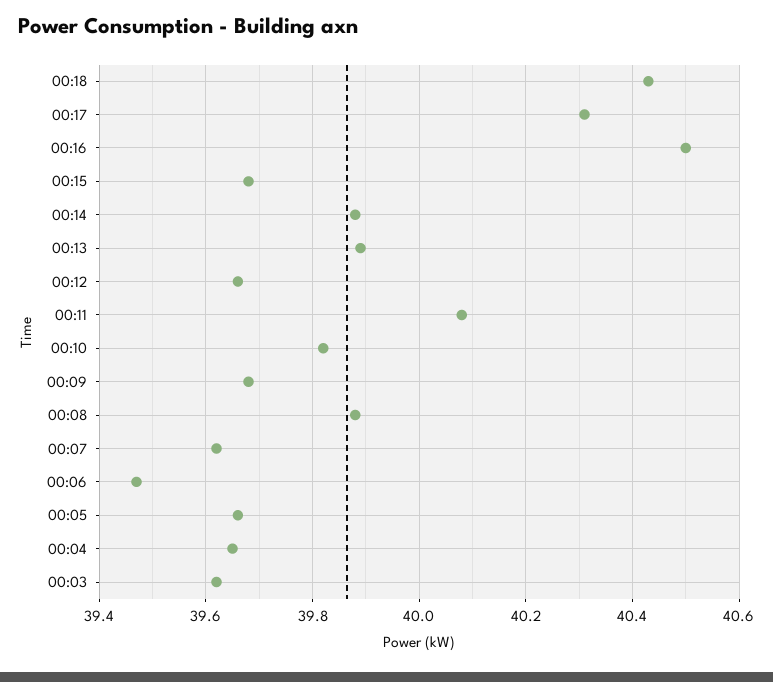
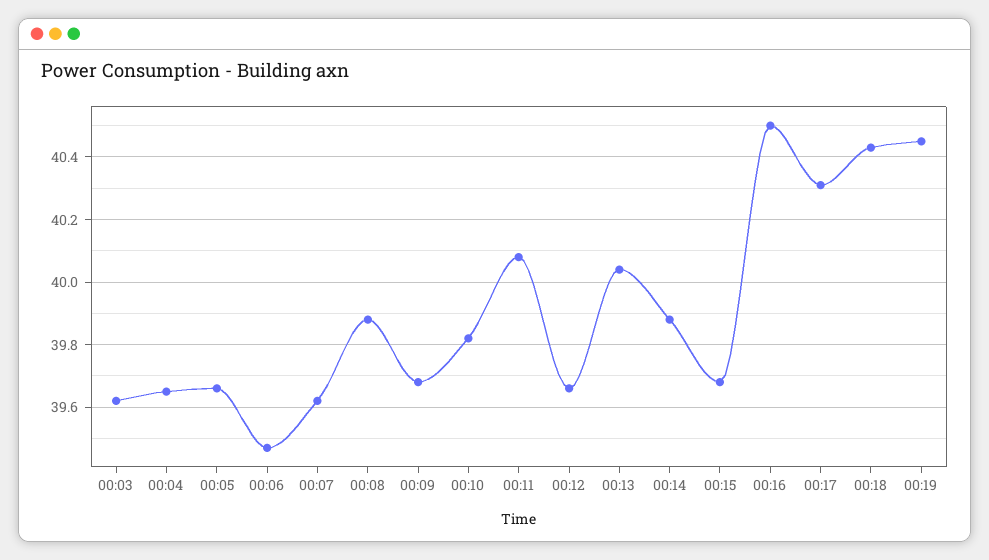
00:13: 39.9 -> 40.05
00:19: none -> 40.45

